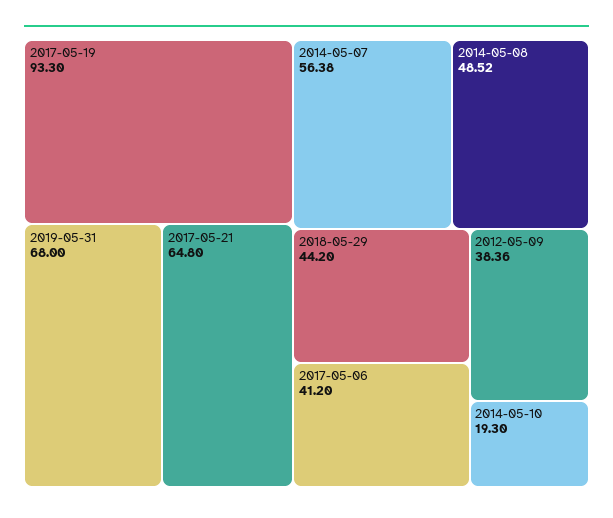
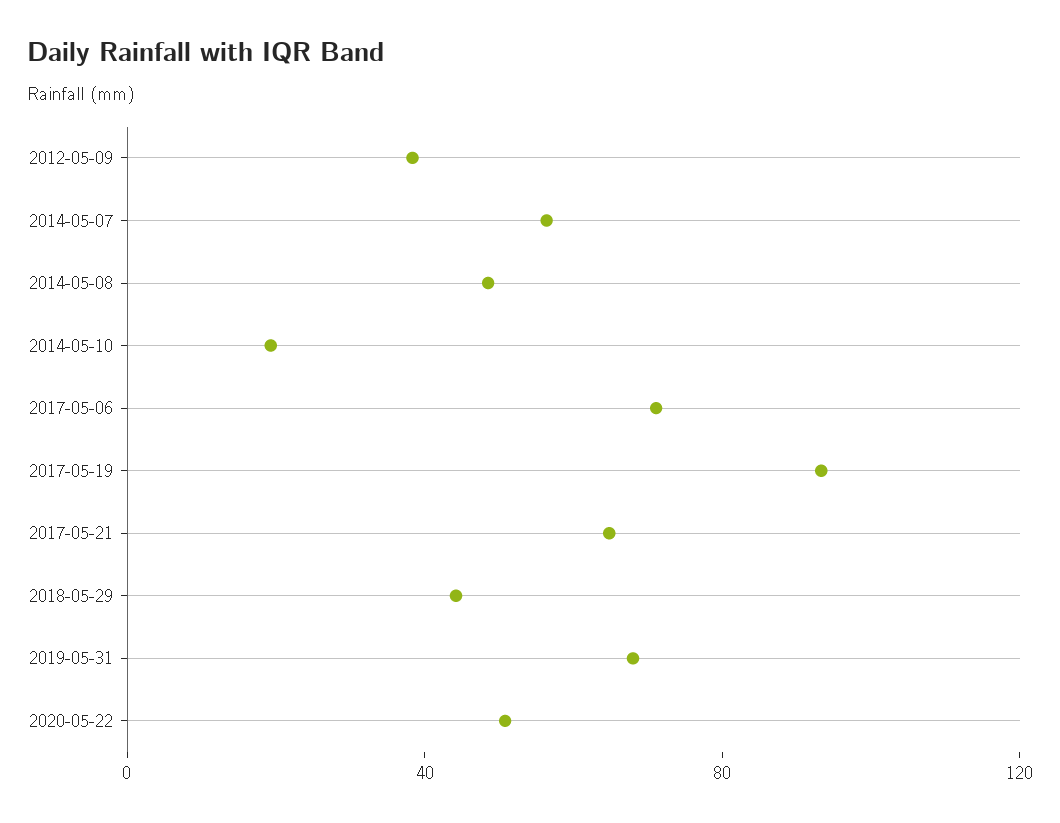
2017-05-06: 41.2 -> 70
2020-05-22: none -> 50

